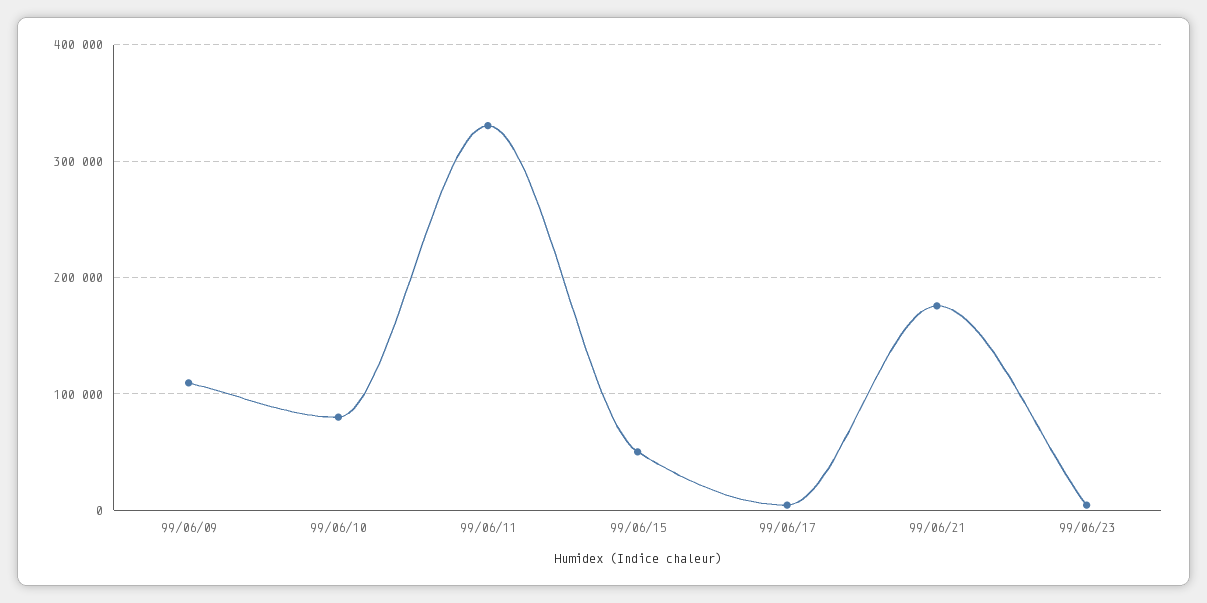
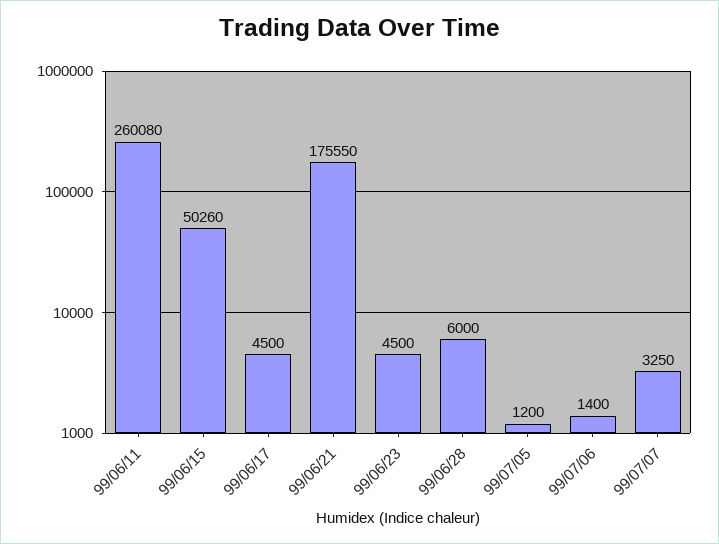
99/06/09: 110000 -> none
99/06/10: 80000 -> none
99/06/11: 330000 -> 260080
99/06/28: none -> 6000
99/07/05: none -> 1200
99/07/06: none -> 1400
99/07/07: none -> 3250

